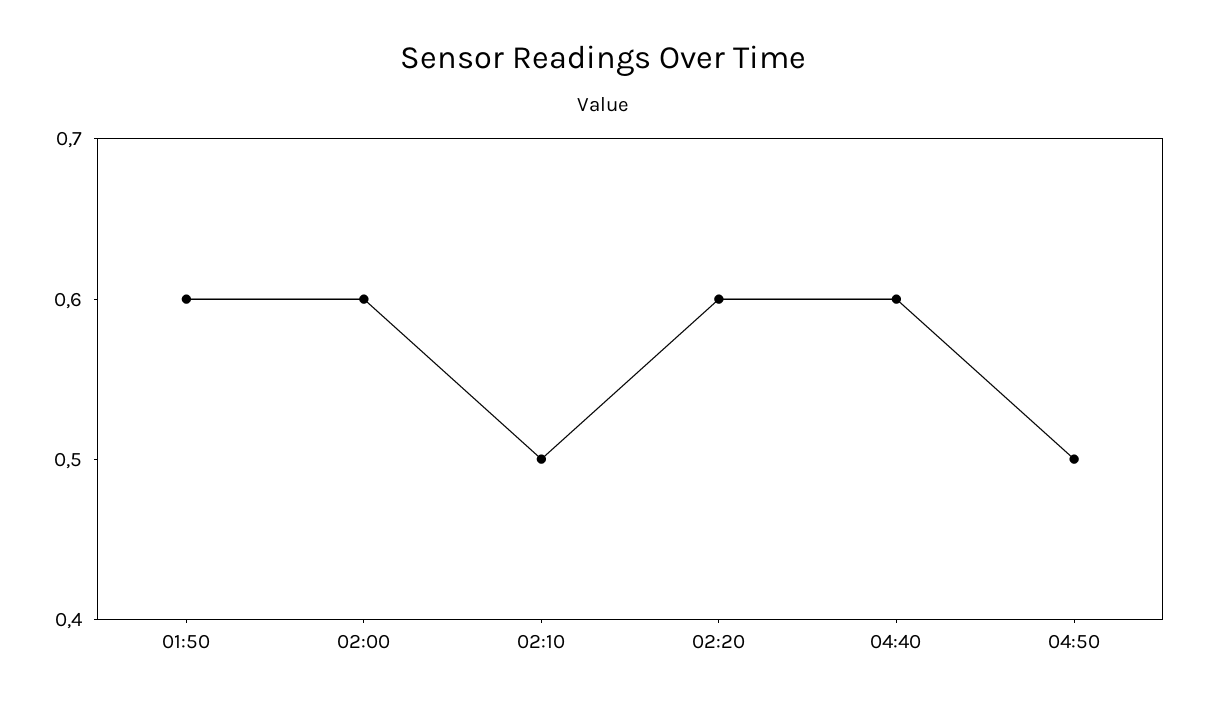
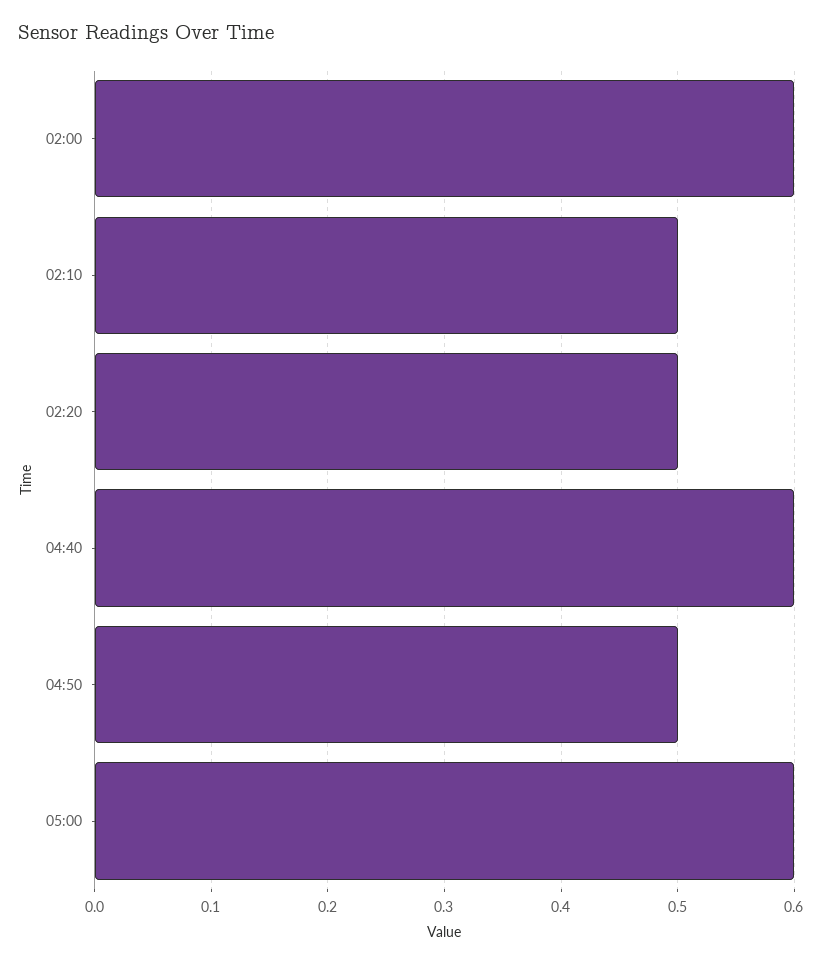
01:50: 0.6 -> none
02:20: 0.6 -> 0.5
05:00: none -> 0.6

